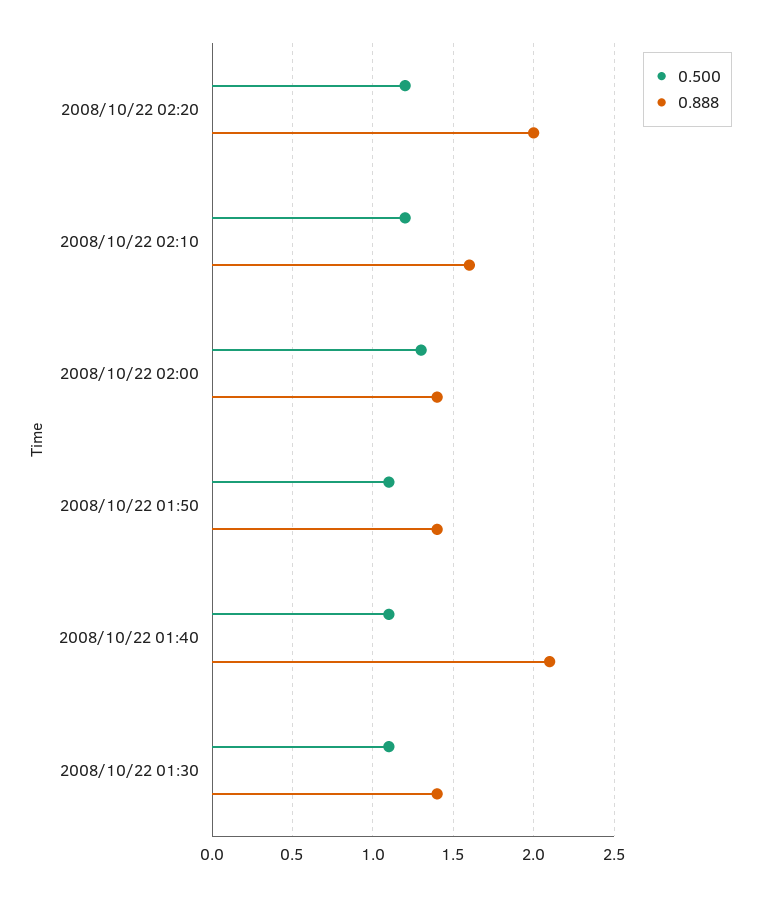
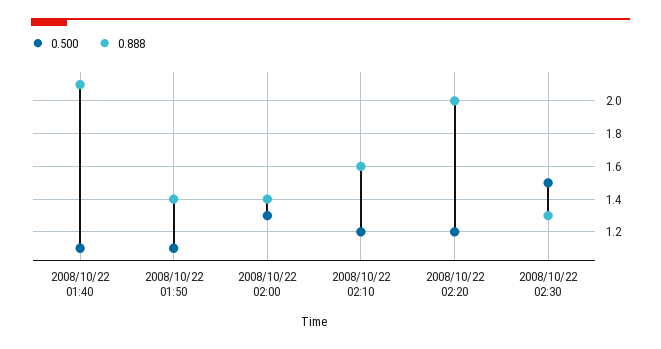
0.500, 2008/10/22 01:30: 1.1 -> none
0.888, 2008/10/22 01:30: 1.4 -> none
0.500, 2008/10/22 02:30: none -> 1.5
0.888, 2008/10/22 02:30: none -> 1.3

